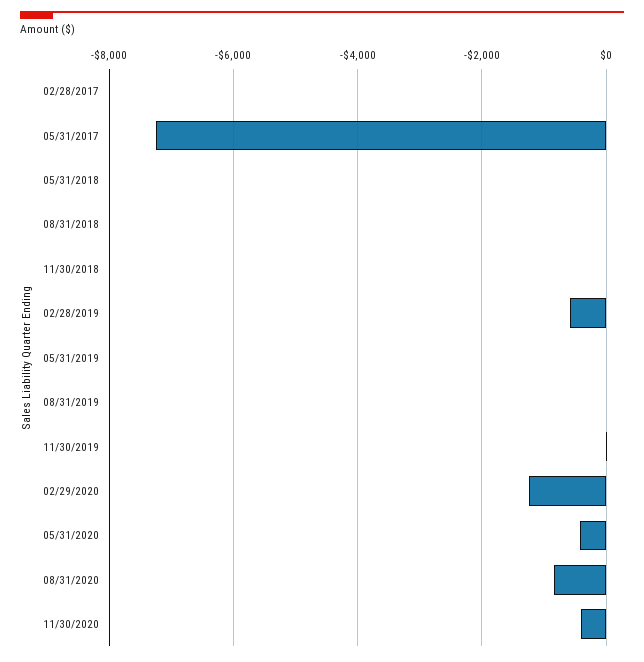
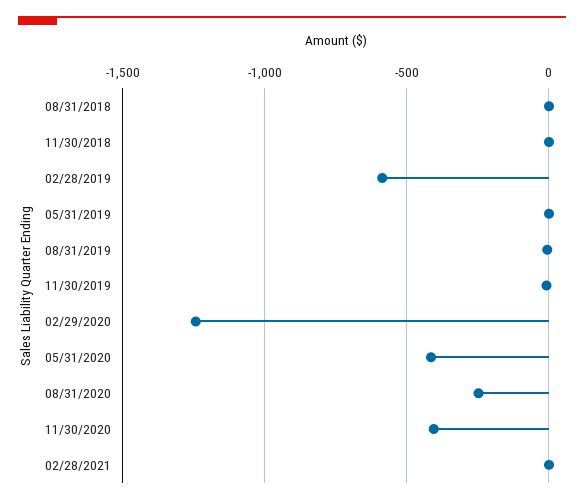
02/28/2017: 0 -> none
05/31/2017: -7200 -> none
05/31/2018: 0 -> none
08/31/2020: -800 -> -250
02/28/2021: none -> 0

